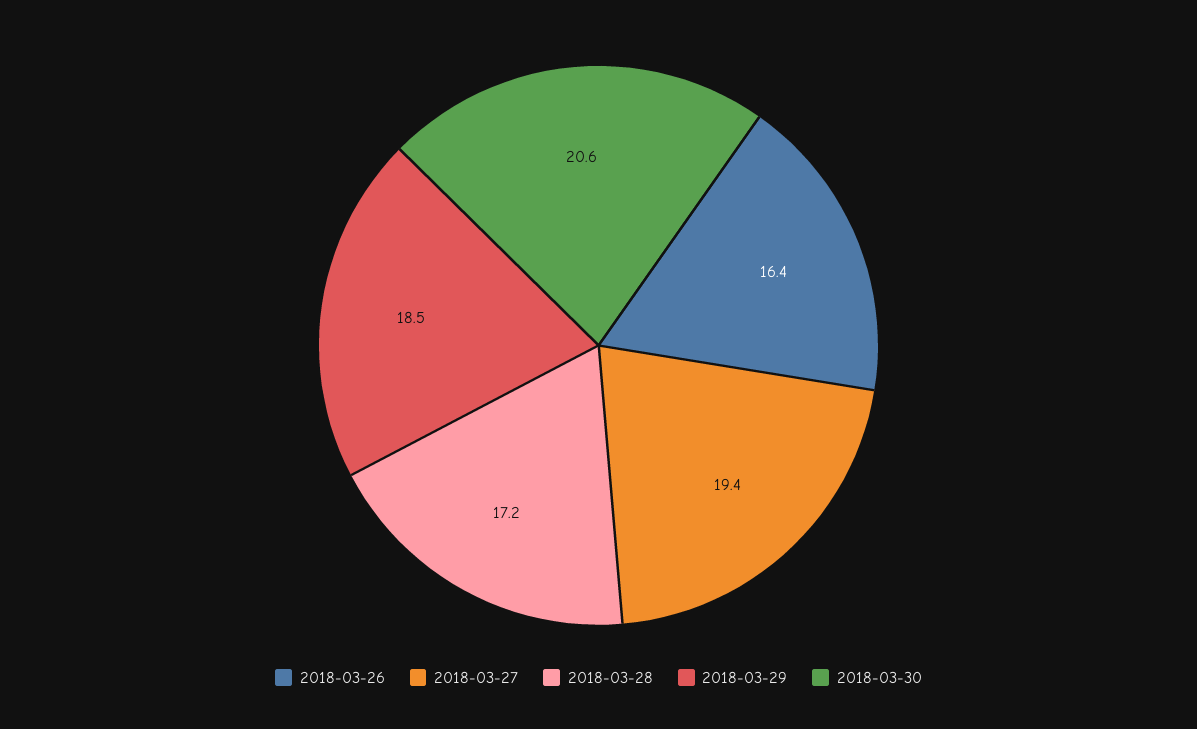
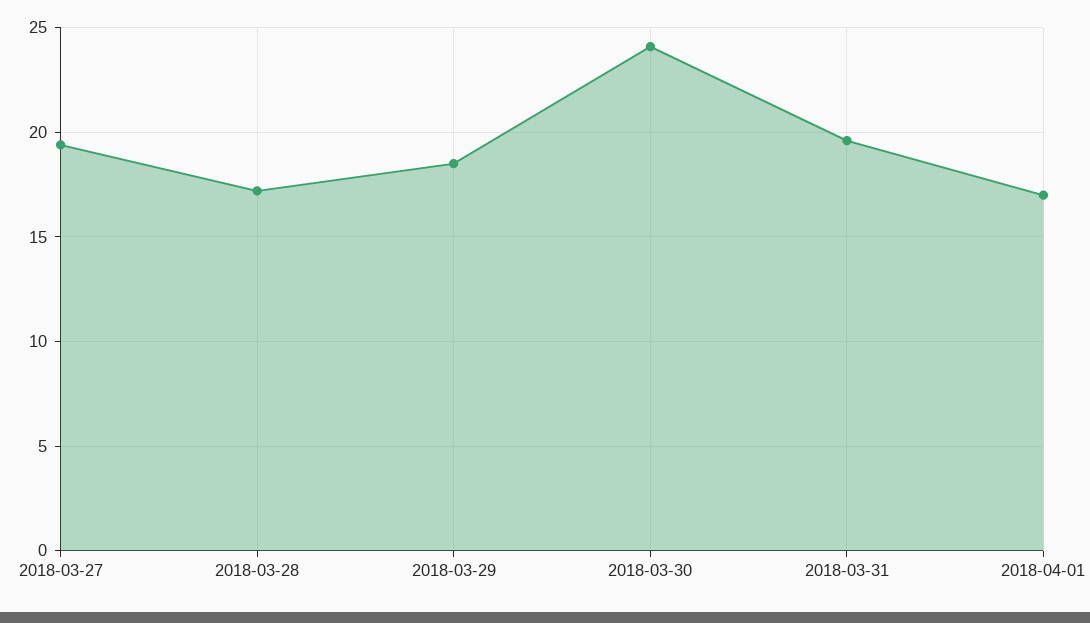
2018-03-26: 16.4 -> none
2018-03-30: 20.6 -> 24
2018-03-31: none -> 19.5
2018-04-01: none -> 17

